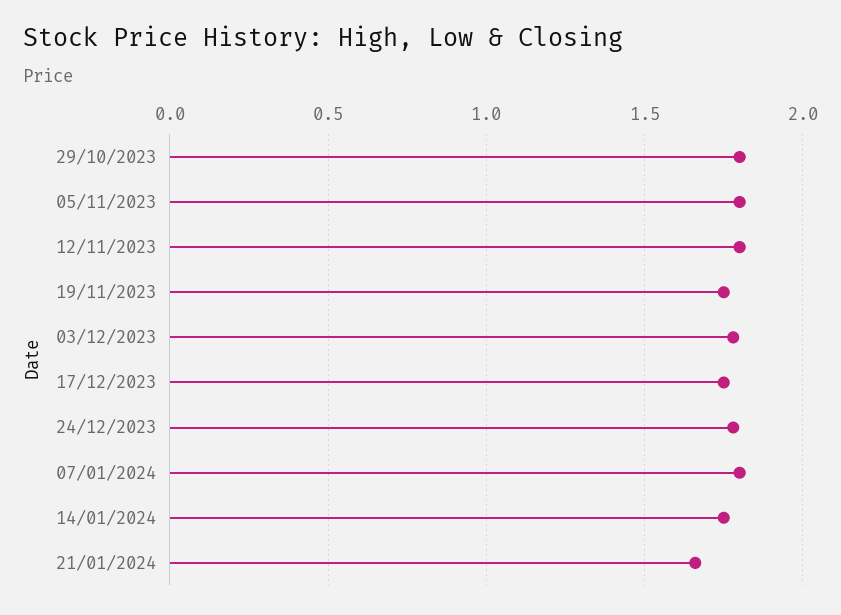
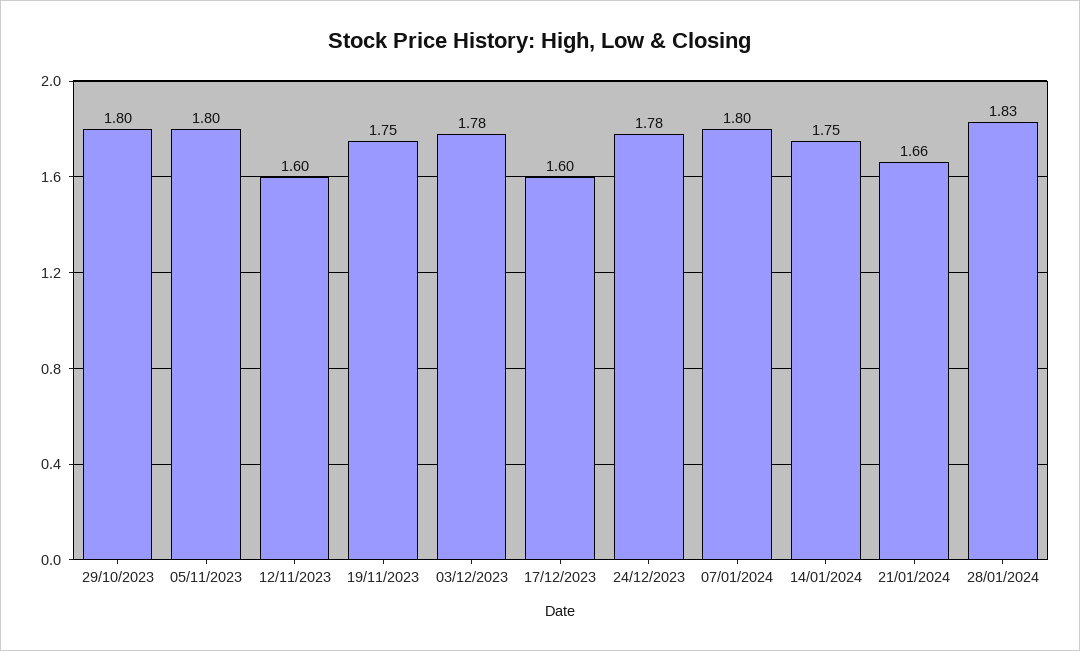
12/11/2023: 1.8 -> 1.6
17/12/2023: 1.75 -> 1.6
28/01/2024: none -> 1.83

